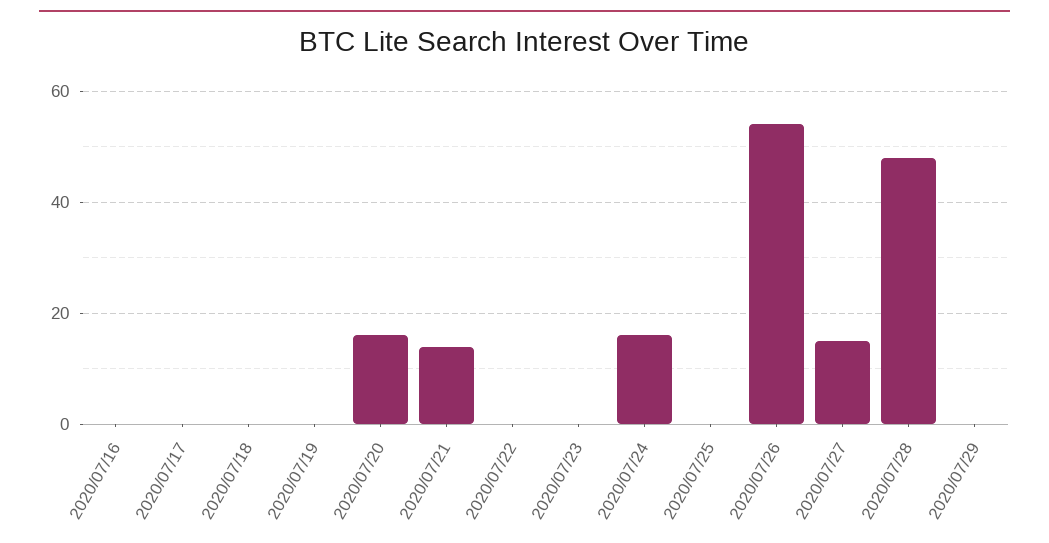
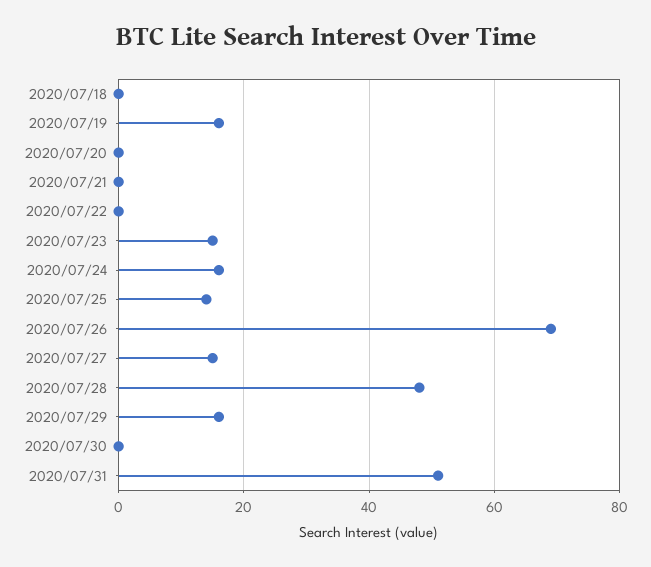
2020/07/16: 0 -> none
2020/07/17: 0 -> none
2020/07/19: 0 -> 15
2020/07/20: 15 -> 0
2020/07/21: 15 -> 0
2020/07/23: 0 -> 15
2020/07/25: 0 -> 15
2020/07/26: 55 -> 70
2020/07/29: 0 -> 15
2020/07/30: none -> 0
2020/07/31: none -> 50

